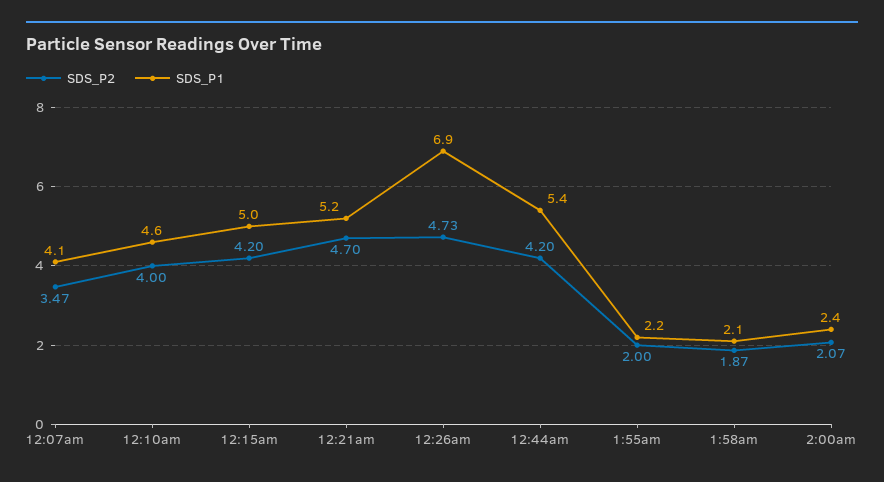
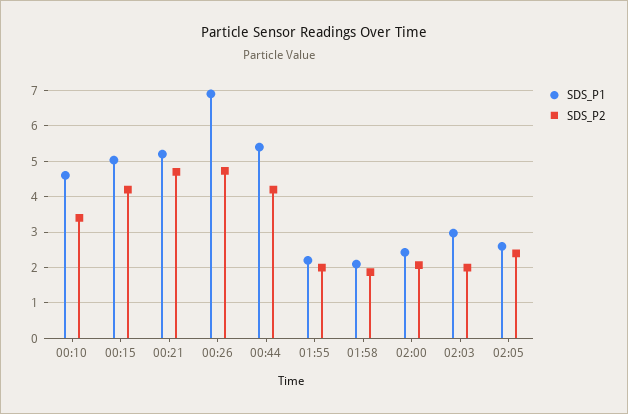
SDS_P2, 12:07am: 3.47 -> none
SDS_P1, 12:07am: 4.1 -> none
SDS_P2, 12:10am: 4 -> 3.4
SDS_P1, 02:03: none -> 3
SDS_P2, 02:03: none -> 2
SDS_P1, 02:05: none -> 2.6
SDS_P2, 02:05: none -> 2.4

